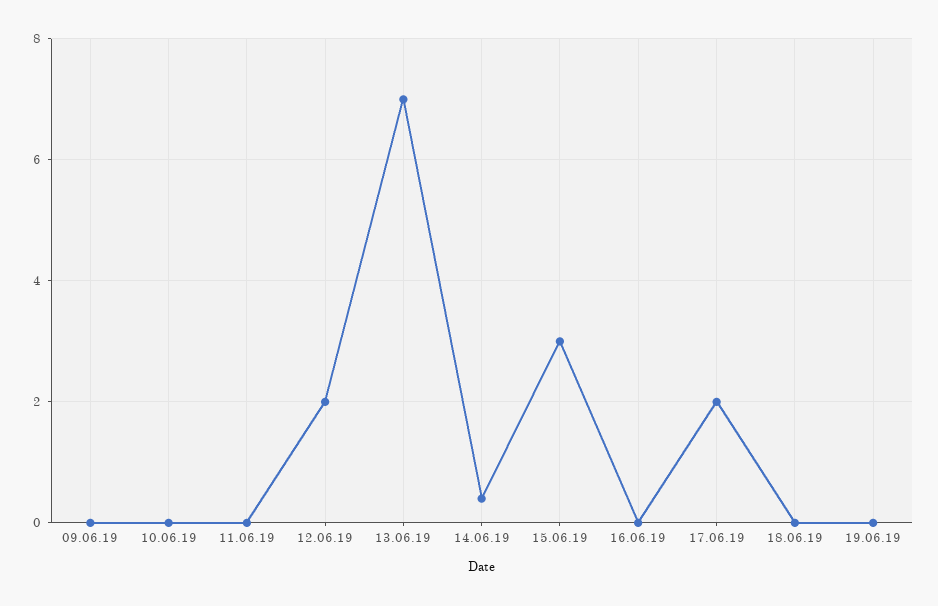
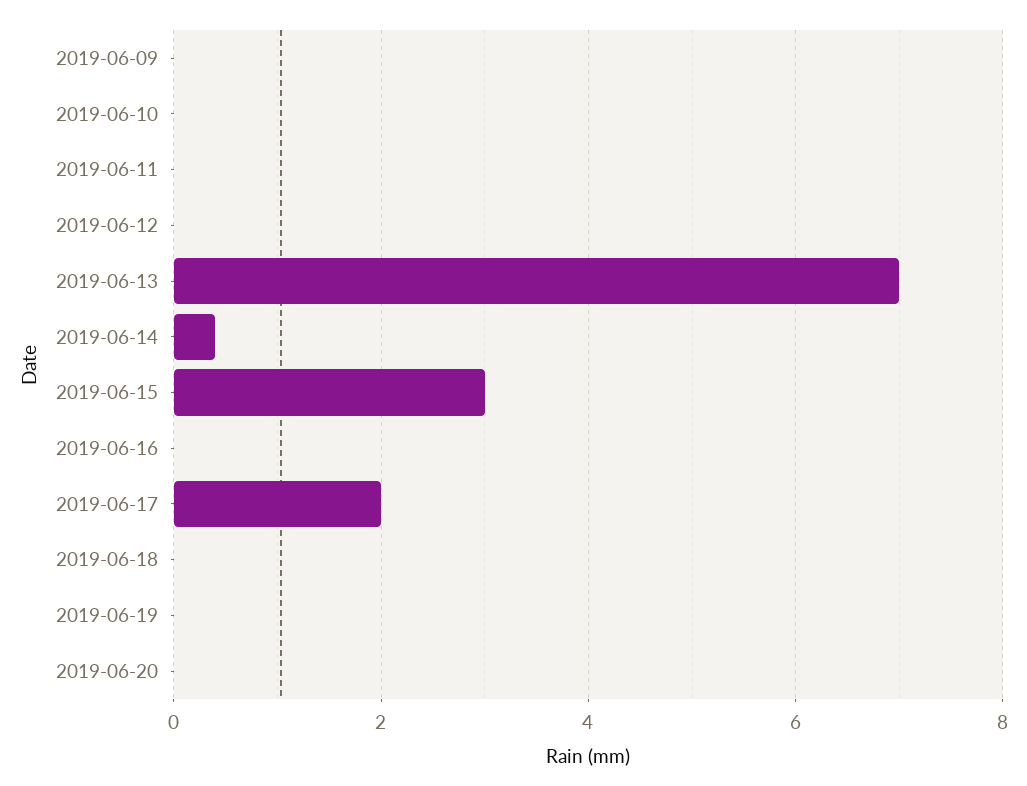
12.06.19: 2 -> 0
2019-06-20: none -> 0

